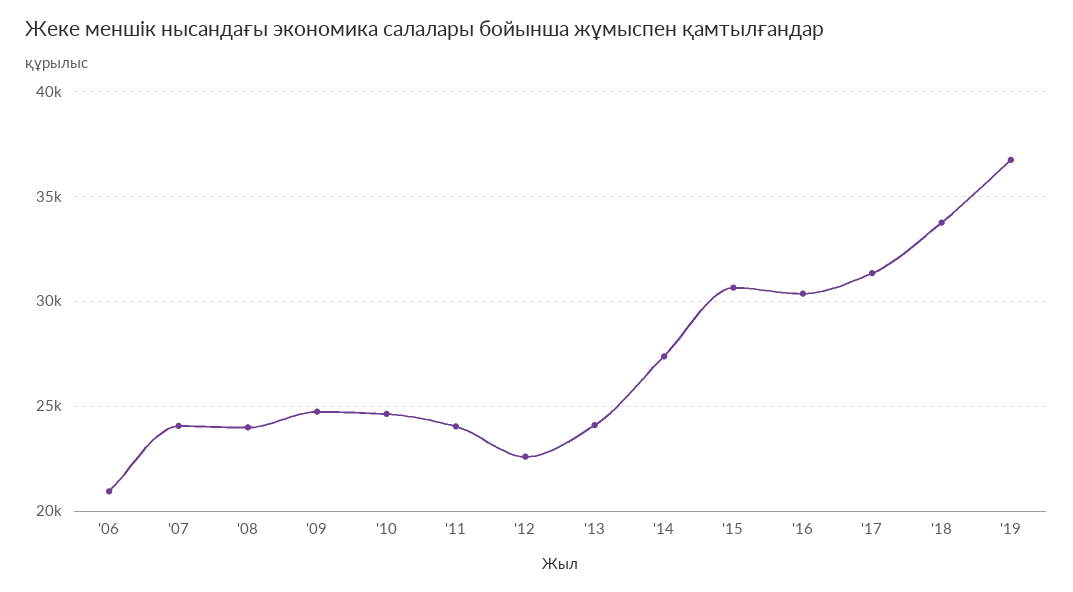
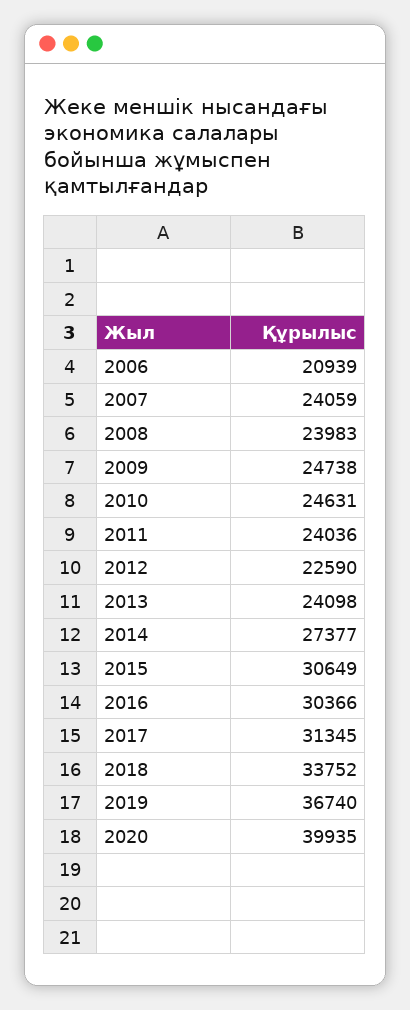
2020: none -> 39935

